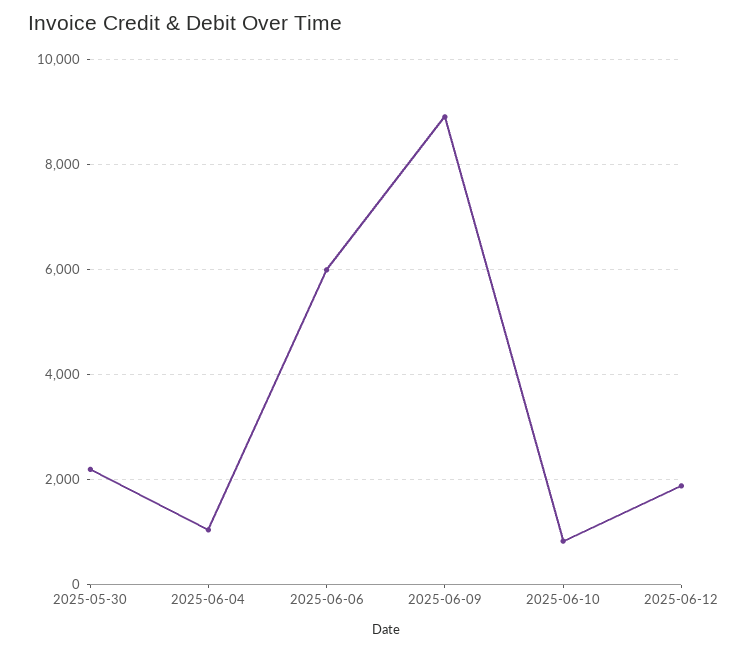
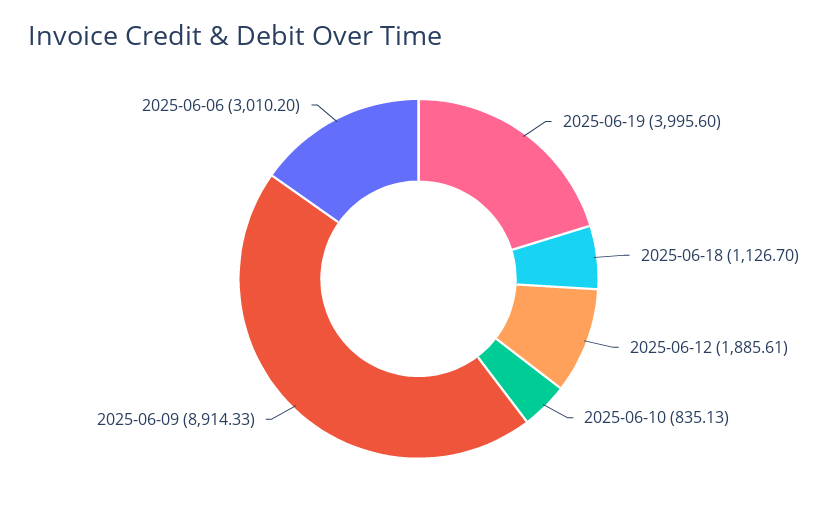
2025-05-30: 2200 -> none
2025-06-04: 1000 -> none
2025-06-06: 6000 -> 3010.2
2025-06-19: none -> 3995.6
2025-06-18: none -> 1126.7

